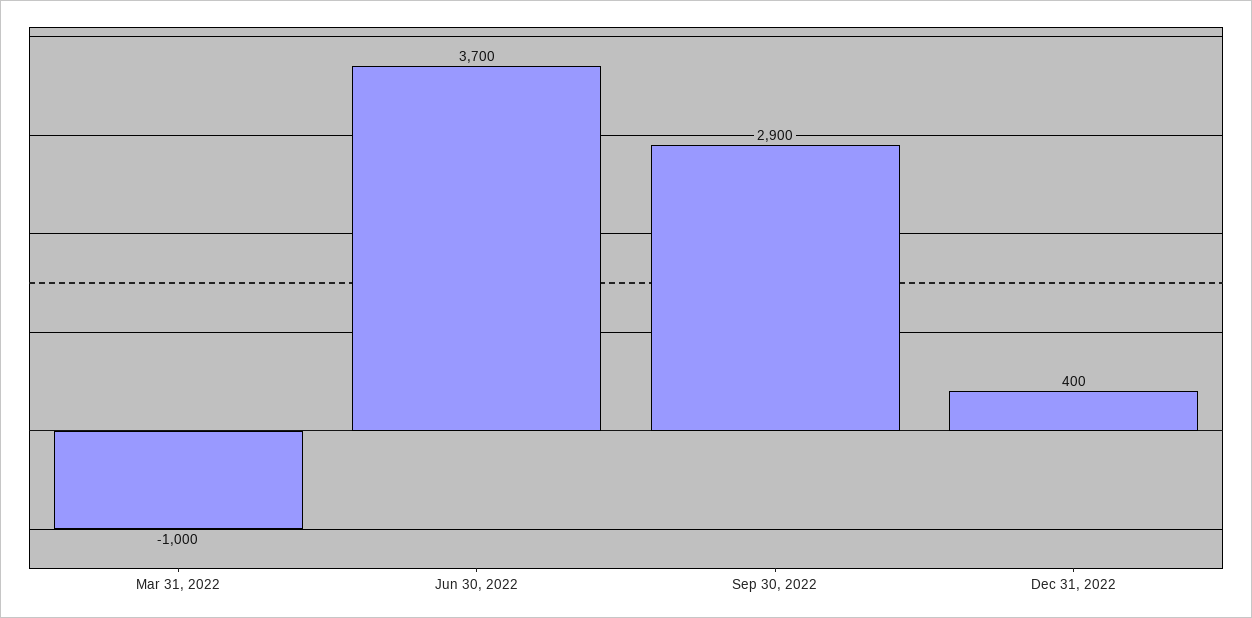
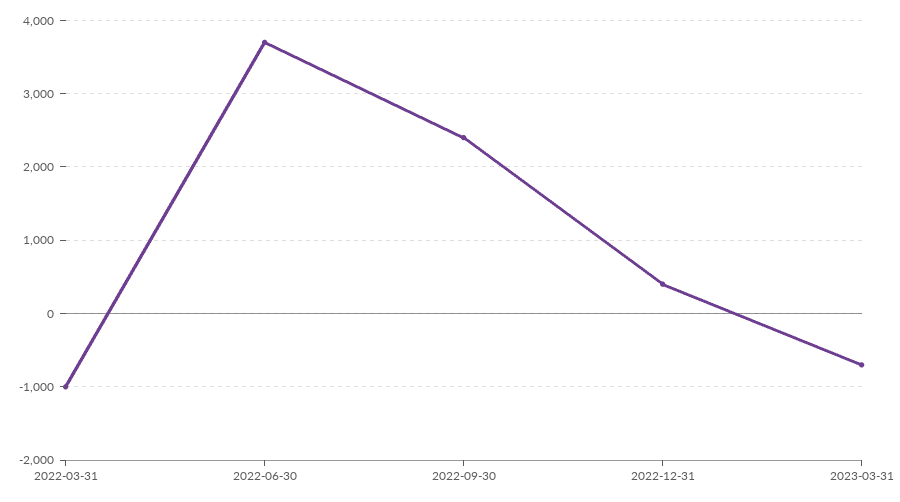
Sep 30, 2022: 2900 -> 2400
2023-03-31: none -> -700

